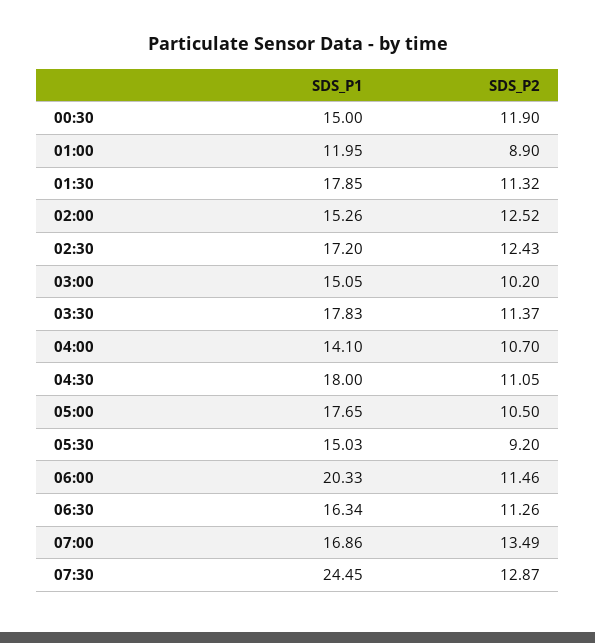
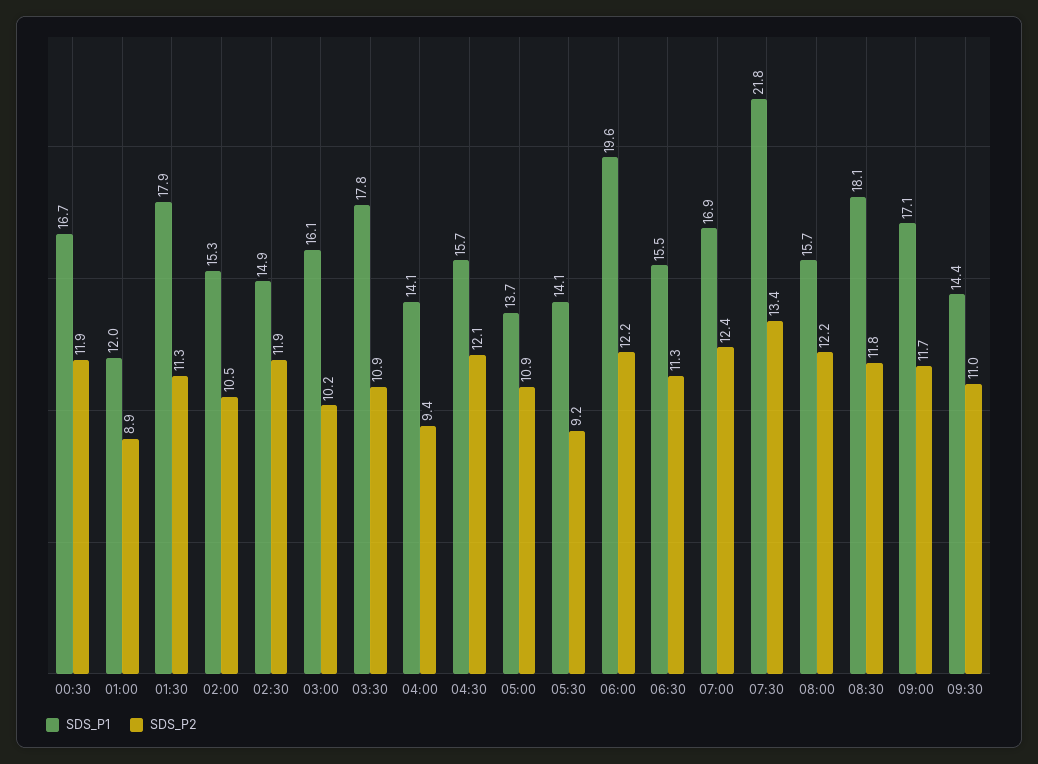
SDS_P1, 00:30: 15 -> 16.7
SDS_P2, 02:00: 12.52 -> 10.5
SDS_P1, 02:30: 17.2 -> 14.9
SDS_P2, 02:30: 12.43 -> 11.9
SDS_P1, 03:00: 15.05 -> 16.1
SDS_P2, 03:30: 11.37 -> 10.9
SDS_P2, 04:00: 10.7 -> 9.4
SDS_P1, 04:30: 18 -> 15.7
SDS_P2, 04:30: 11.05 -> 12.1
SDS_P1, 05:00: 17.65 -> 13.7
SDS_P2, 05:00: 10.5 -> 10.9
SDS_P1, 05:30: 15.03 -> 14.1
SDS_P1, 06:00: 20.33 -> 19.6
SDS_P2, 06:00: 11.46 -> 12.2
SDS_P1, 06:30: 16.34 -> 15.5
SDS_P2, 07:00: 13.49 -> 12.4
SDS_P1, 07:30: 24.45 -> 21.8
SDS_P2, 07:30: 12.87 -> 13.4
SDS_P1, 08:00: none -> 15.7
SDS_P2, 08:00: none -> 12.2
SDS_P1, 08:30: none -> 18.1
SDS_P2, 08:30: none -> 11.8
SDS_P1, 09:00: none -> 17.1
SDS_P2, 09:00: none -> 11.7
SDS_P1, 09:30: none -> 14.4
SDS_P2, 09:30: none -> 11

